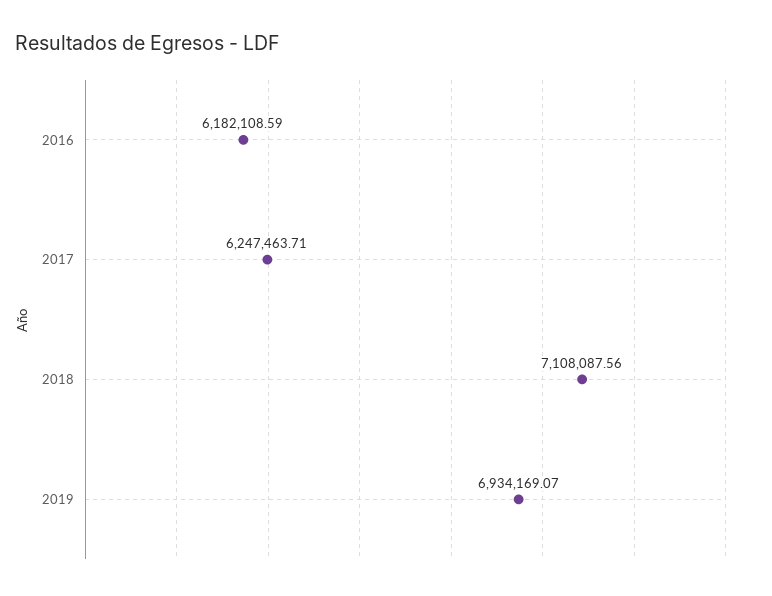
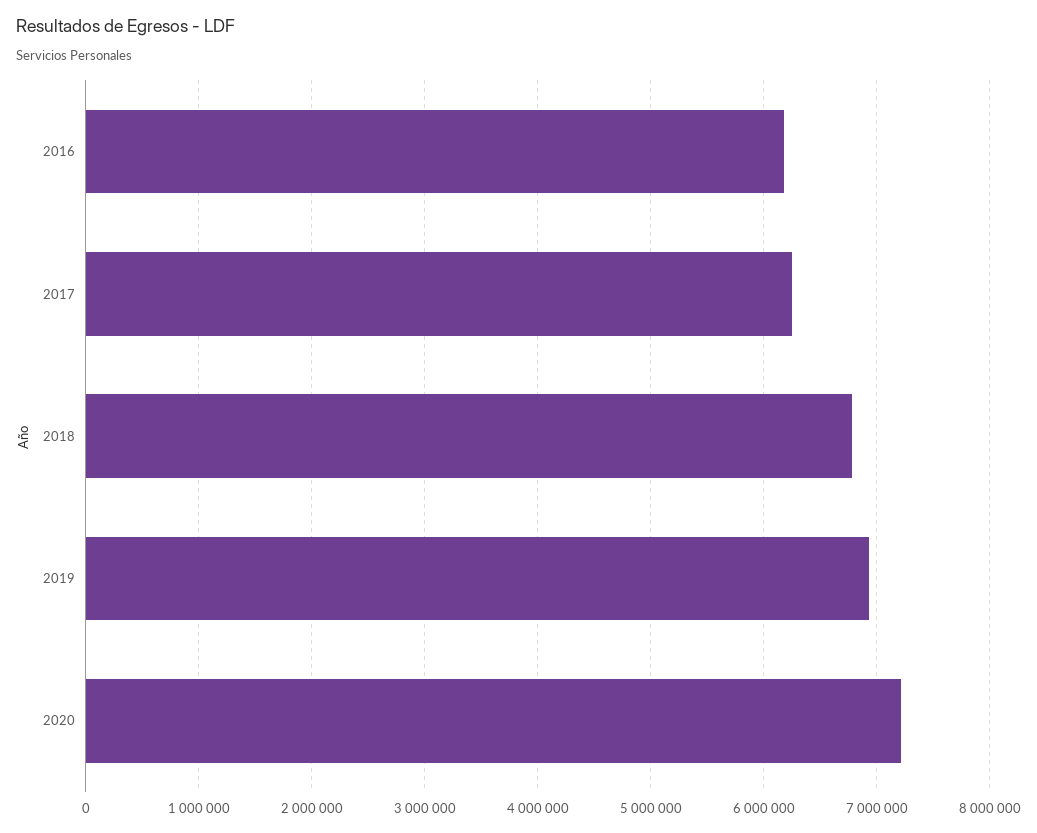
2018: 7108087.56 -> 6800000
2020: none -> 7200000

